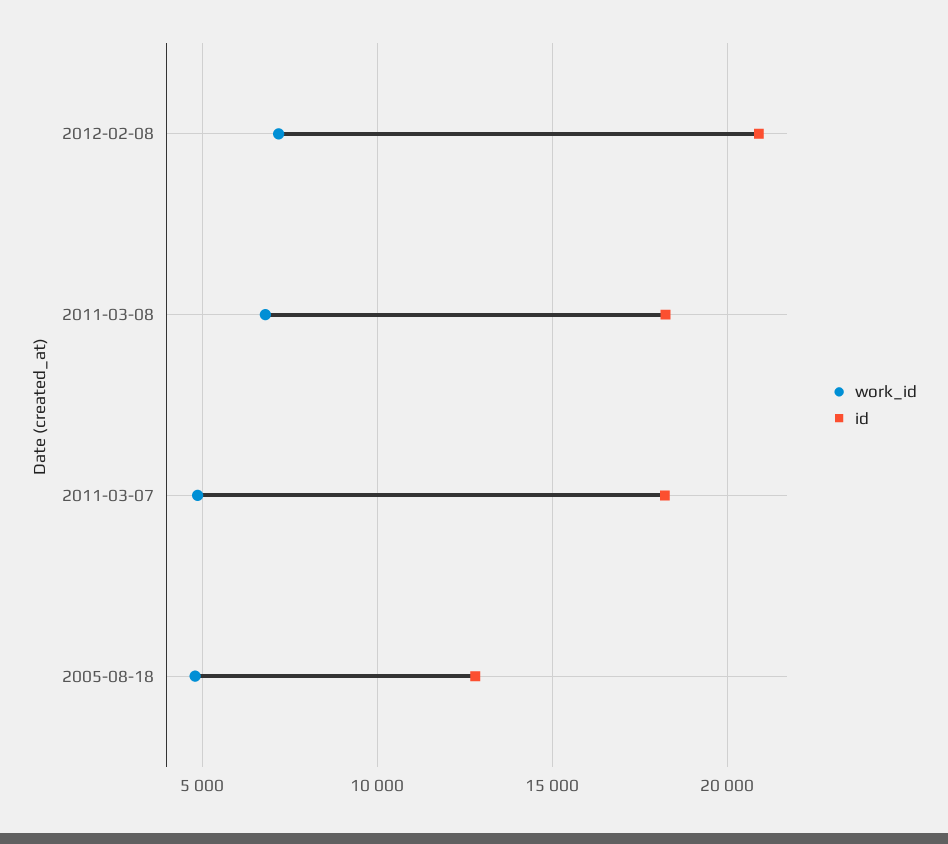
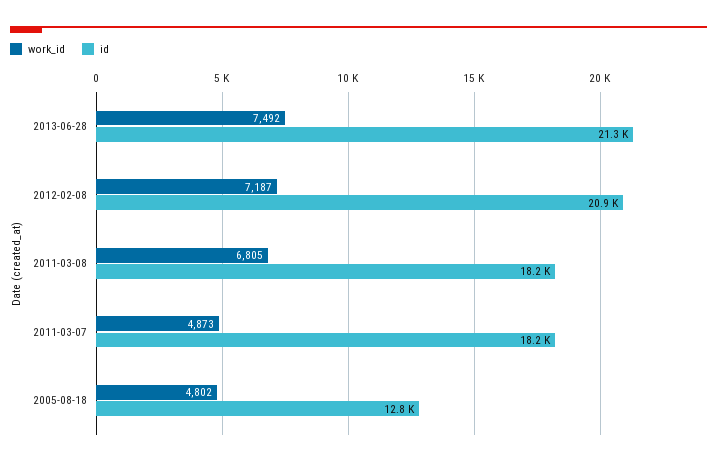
work_id, 2013-06-28: none -> 7492
id, 2013-06-28: none -> 21300

